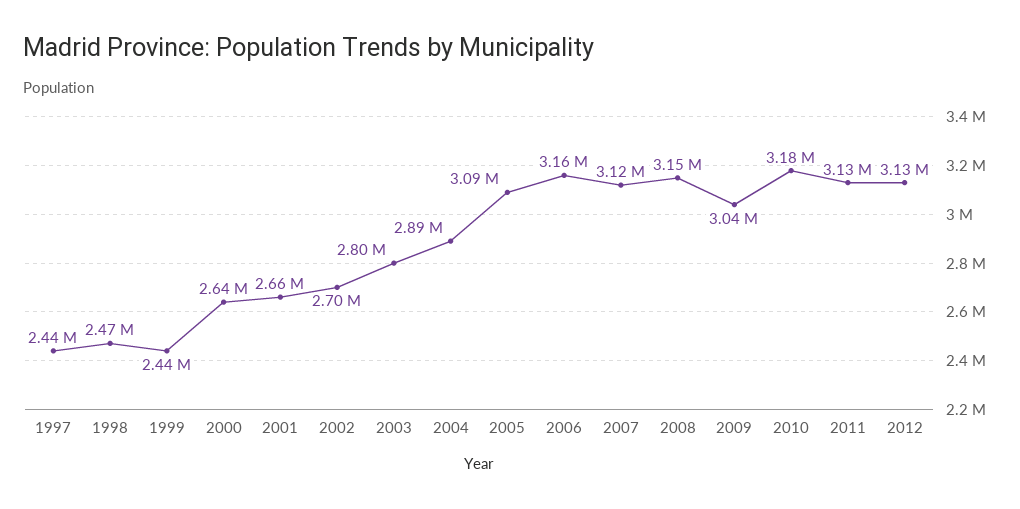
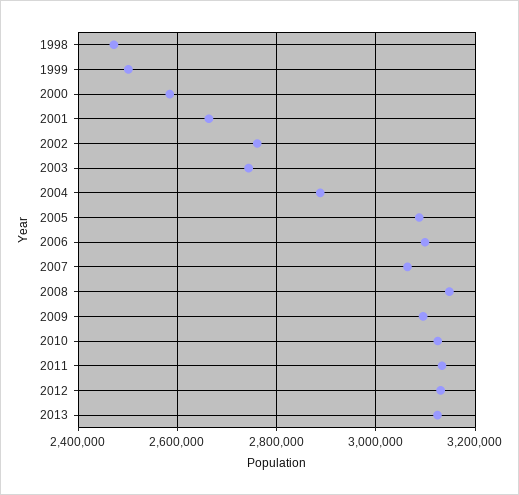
1997: 2440000 -> none
1999: 2440000 -> 2500000
2000: 2640000 -> 2580000
2002: 2700000 -> 2760000
2003: 2800000 -> 2740000
2006: 3160000 -> 3100000
2007: 3120000 -> 3060000
2009: 3040000 -> 3100000
2010: 3180000 -> 3120000
2013: none -> 3120000

